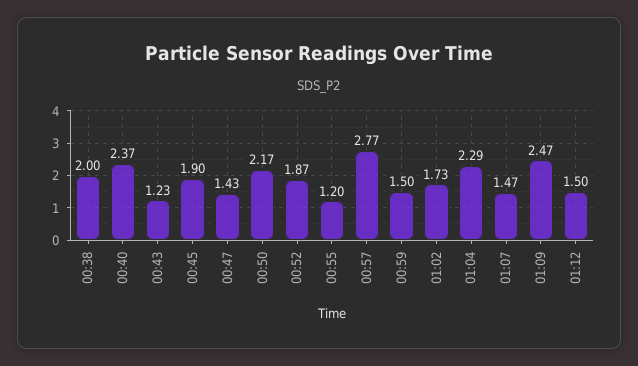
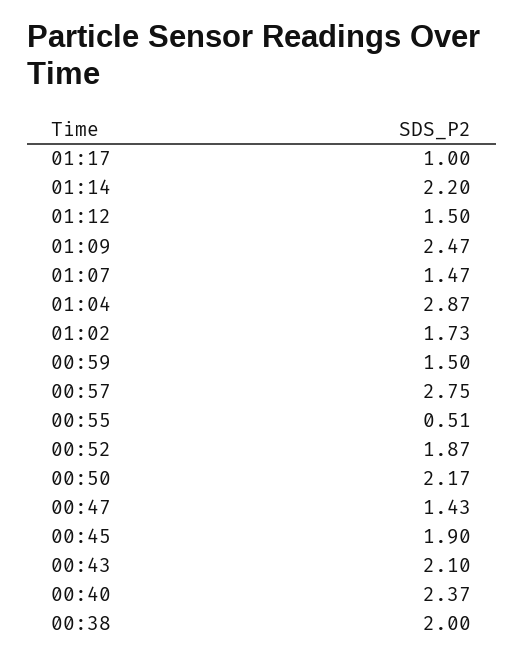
00:43: 1.23 -> 2.1
00:55: 1.2 -> 0.51
00:57: 2.77 -> 2.75
01:04: 2.29 -> 2.87
01:17: none -> 1
01:14: none -> 2.2

